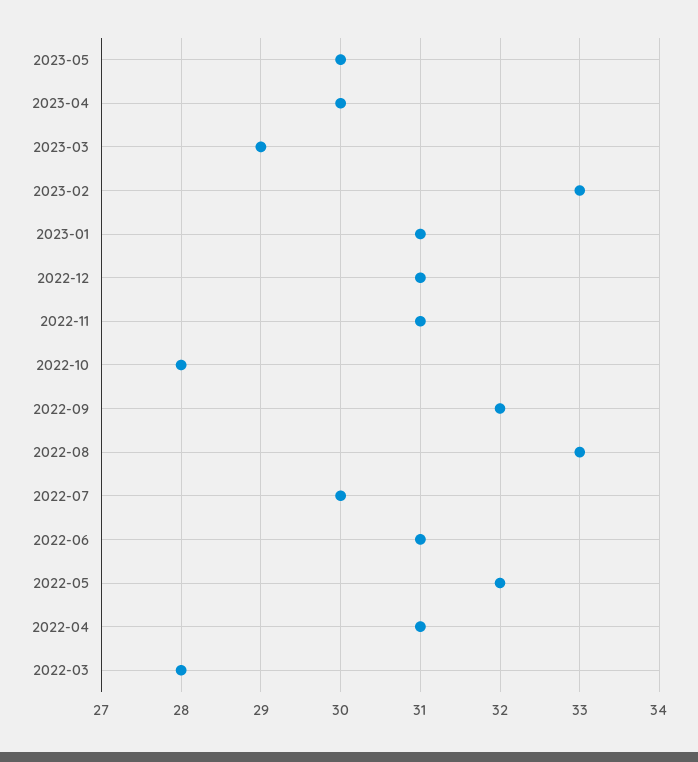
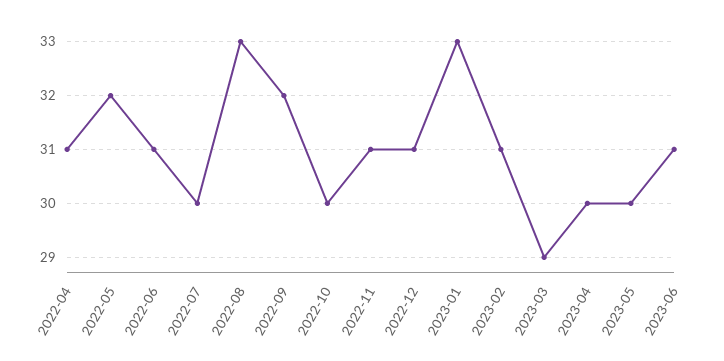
2023-02: 33 -> 31
2023-01: 31 -> 33
2022-10: 28 -> 30
2022-03: 28 -> none
2023-06: none -> 31

